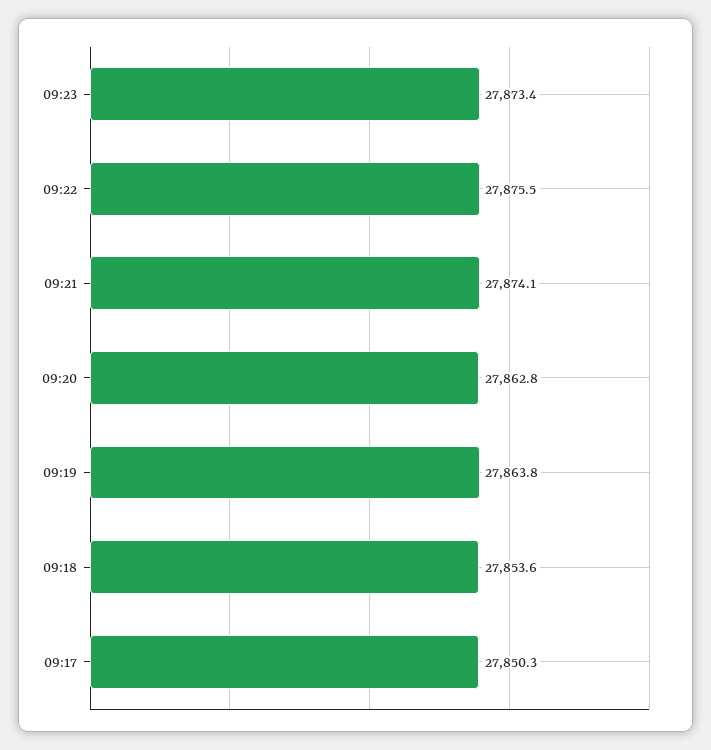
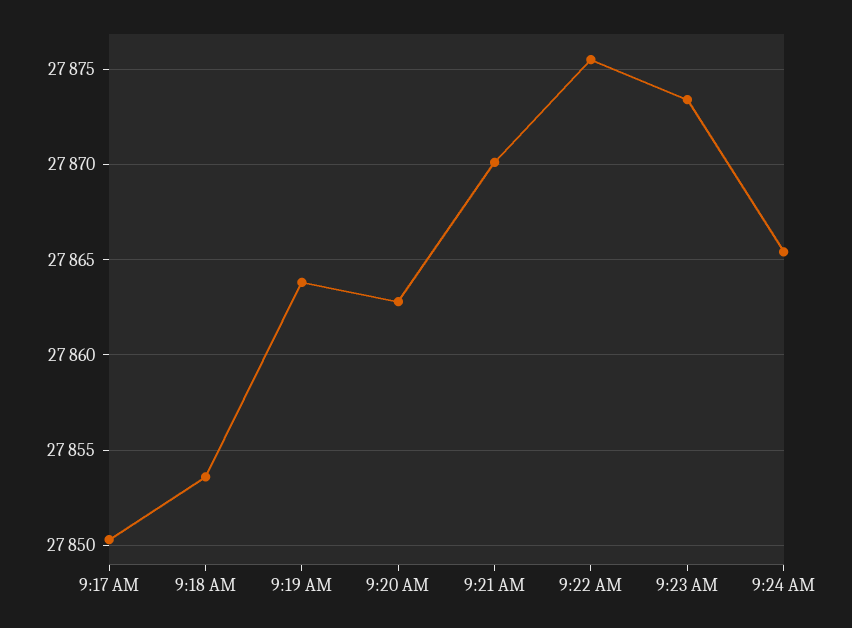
09:21: 27874.1 -> 27870
9:24 AM: none -> 27865.5

